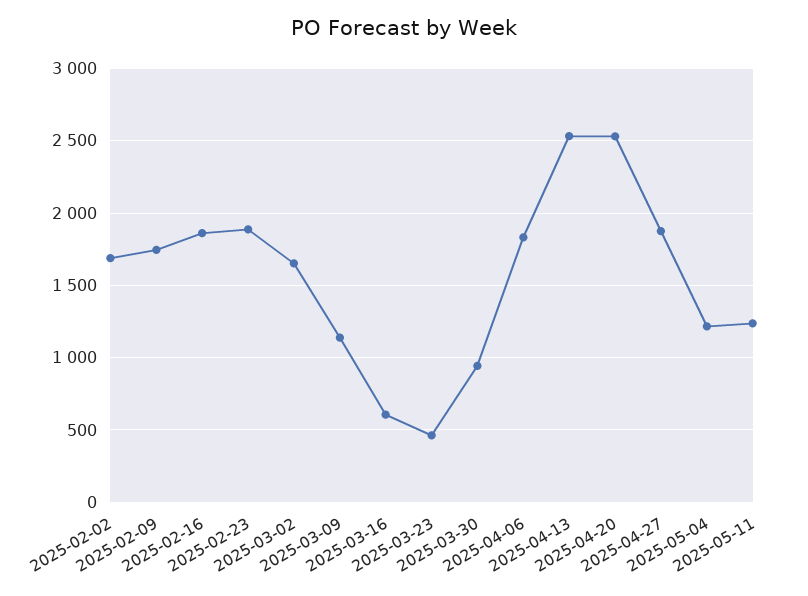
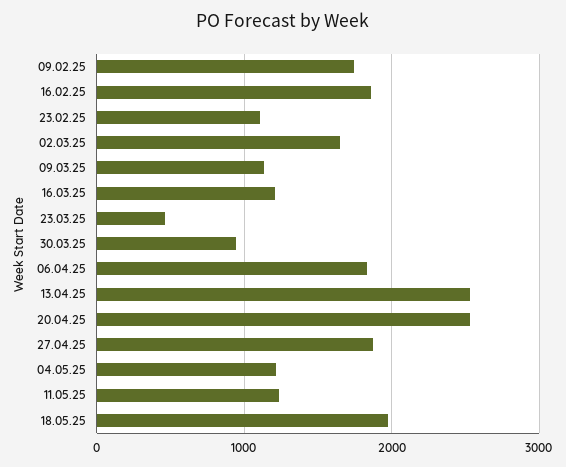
2025-02-02: 1700 -> none
2025-02-23: 1900 -> 1100
2025-03-16: 600 -> 1200
18.05.25: none -> 2000

